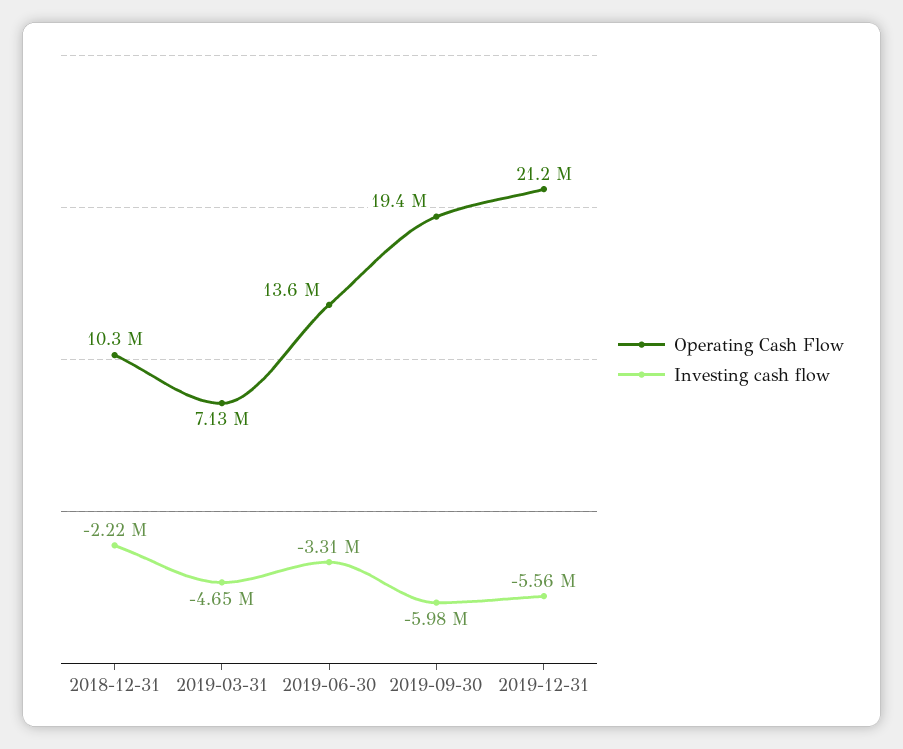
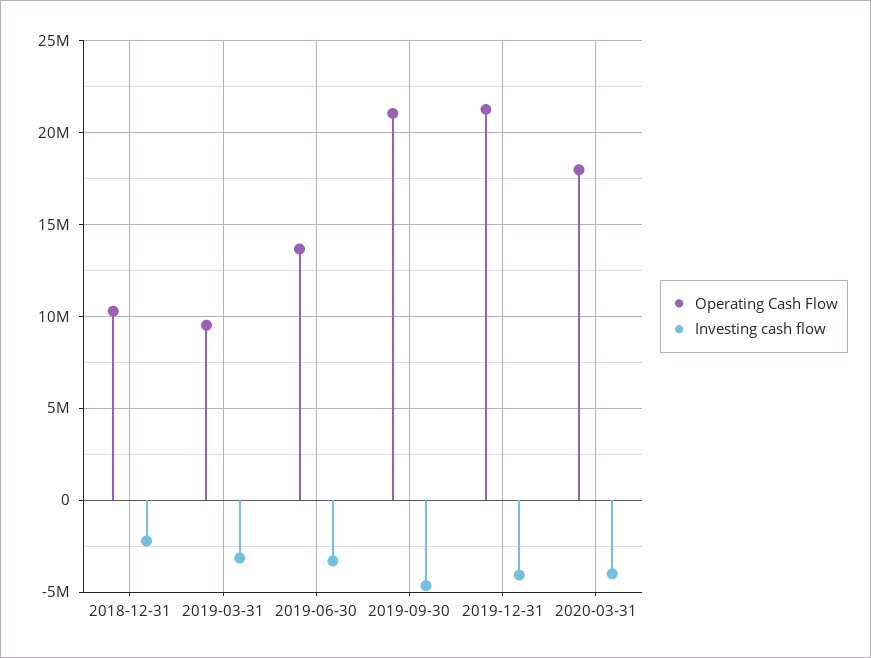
Operating Cash Flow, 2019-03-31: 7130000 -> 9500000
Investing cash flow, 2019-03-31: -4650000 -> -3000000
Operating Cash Flow, 2019-09-30: 19400000 -> 21000000
Investing cash flow, 2019-09-30: -5980000 -> -4500000
Investing cash flow, 2019-12-31: -5560000 -> -4000000
Operating Cash Flow, 2020-03-31: none -> 18000000
Investing cash flow, 2020-03-31: none -> -4000000

